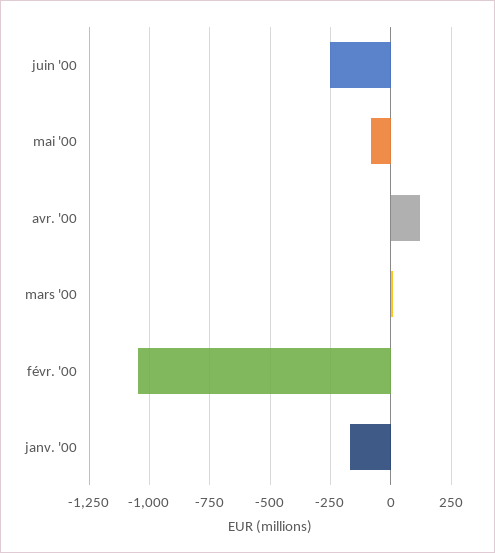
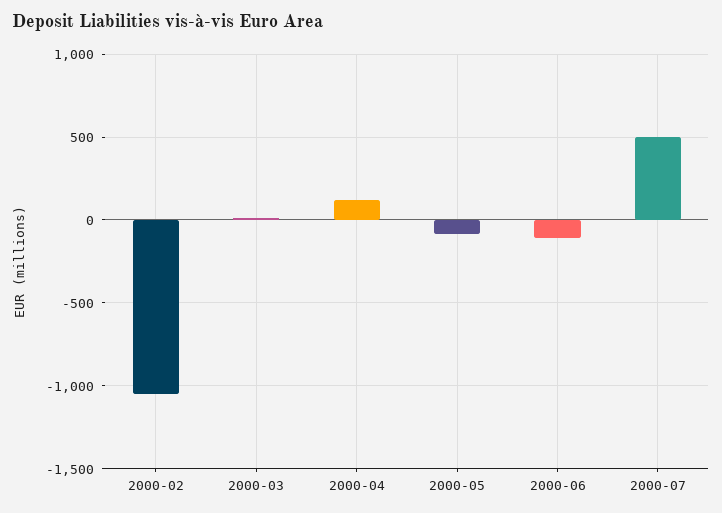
juin '00: -250 -> -100
janv. '00: -175 -> none
2000-07: none -> 500

